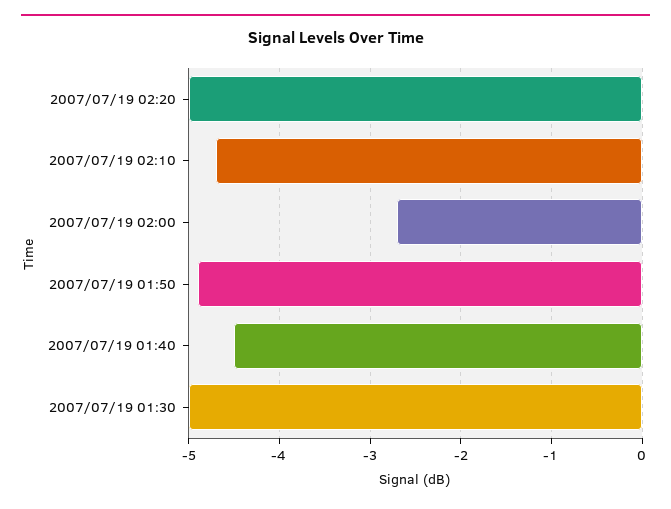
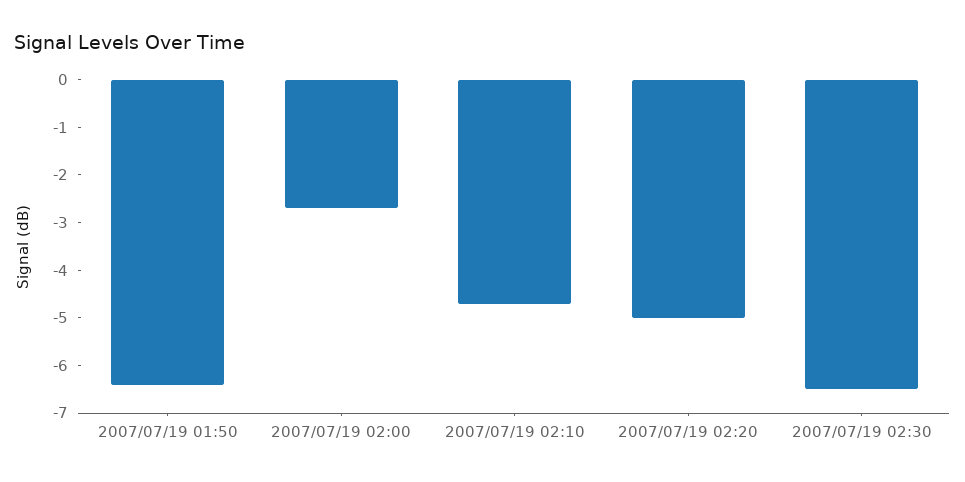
2007/07/19 01:50: -4.9 -> -6.5
2007/07/19 01:40: -4.5 -> none
2007/07/19 01:30: -5 -> none
2007/07/19 02:30: none -> -6.5

